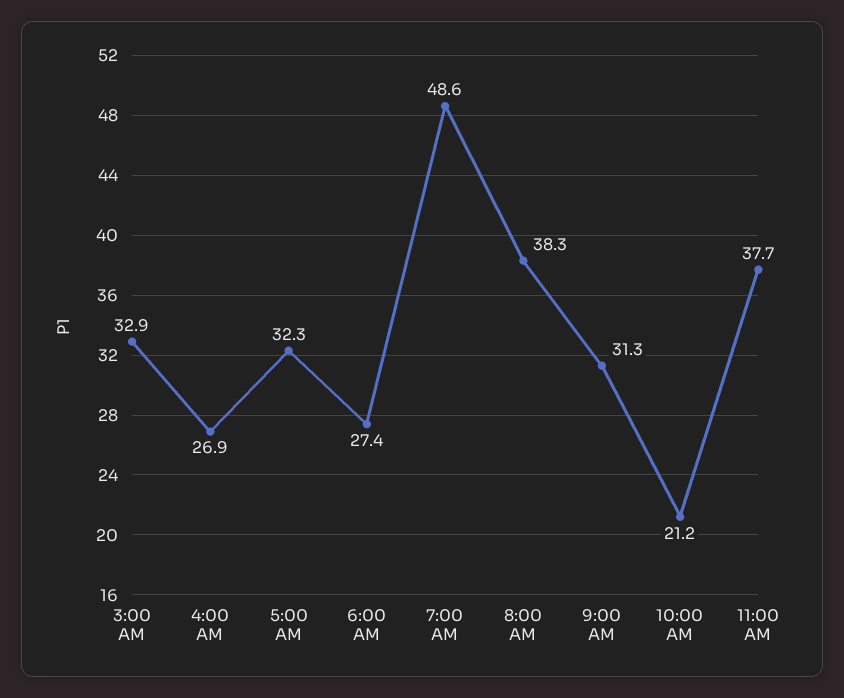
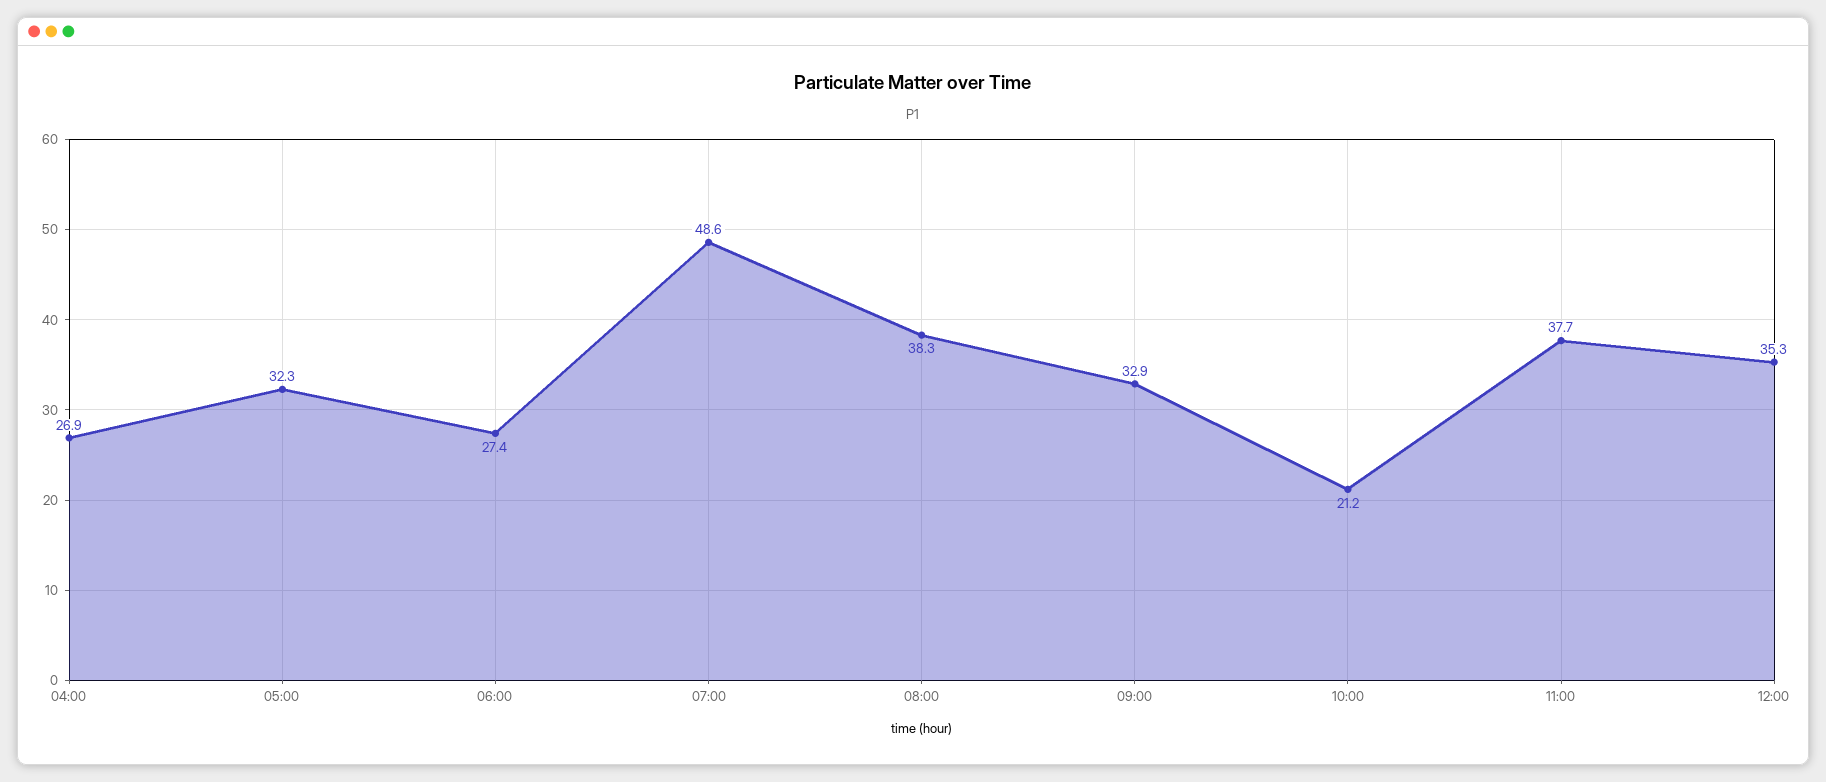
3:00 AM: 32.9 -> none
9:00 AM: 31.3 -> 32.9
12:00: none -> 35.3

